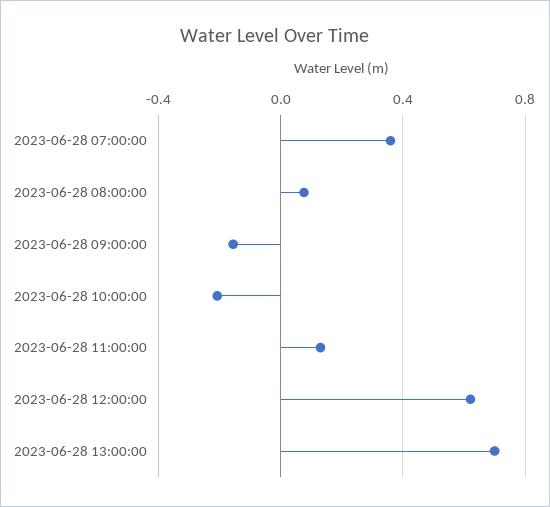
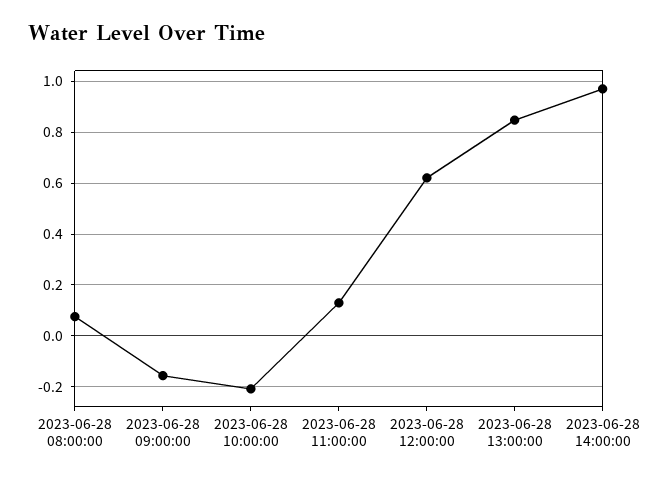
2023-06-28 07:00:00: 0.35 -> none
2023-06-28 13:00:00: 0.7 -> 0.85
2023-06-28 14:00:00: none -> 0.975

